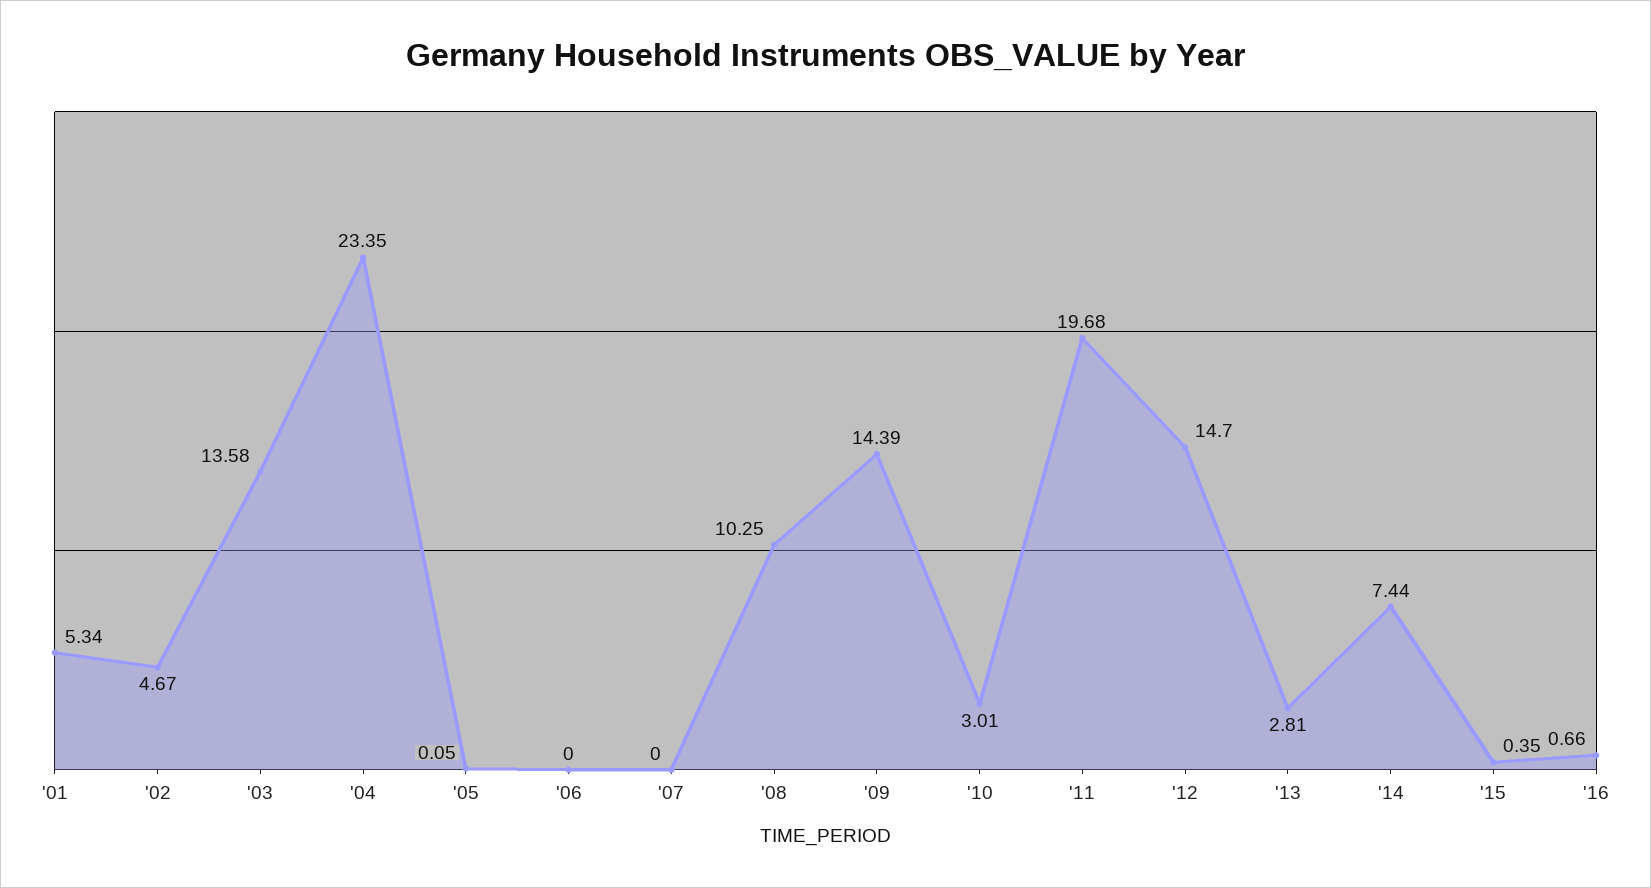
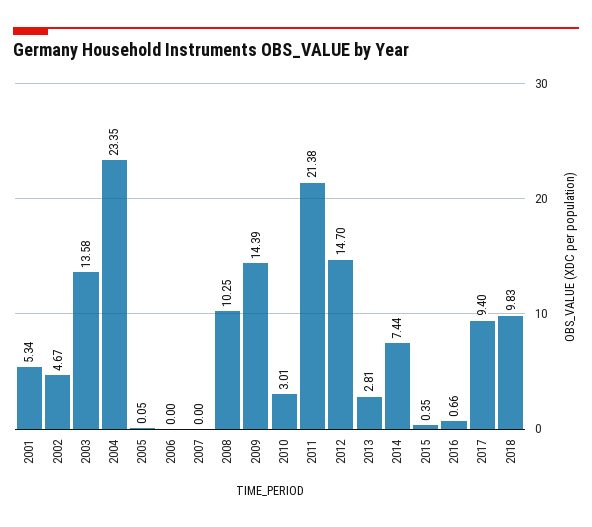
'11: 19.68 -> 21.38
2017: none -> 9.4
2018: none -> 9.83

